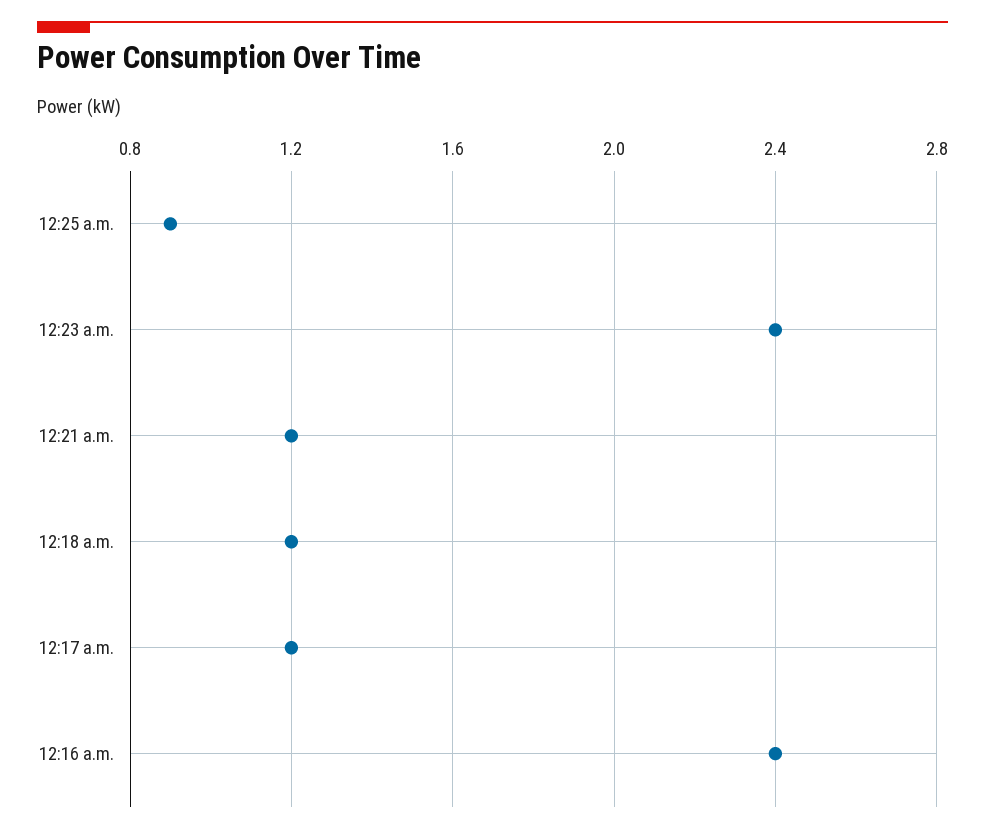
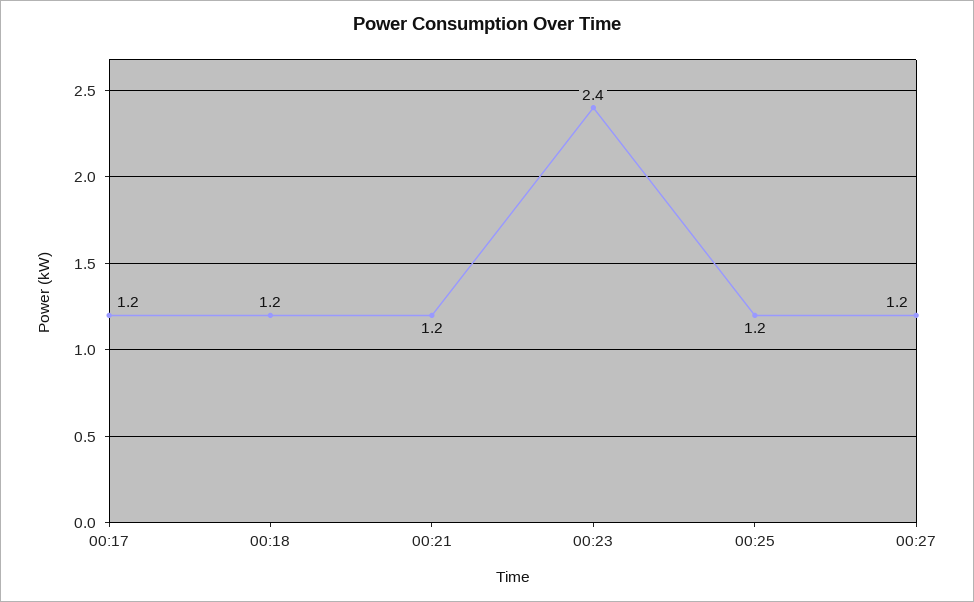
12:25 a.m.: 0.9 -> 1.2
12:16 a.m.: 2.4 -> none
00:27: none -> 1.2

